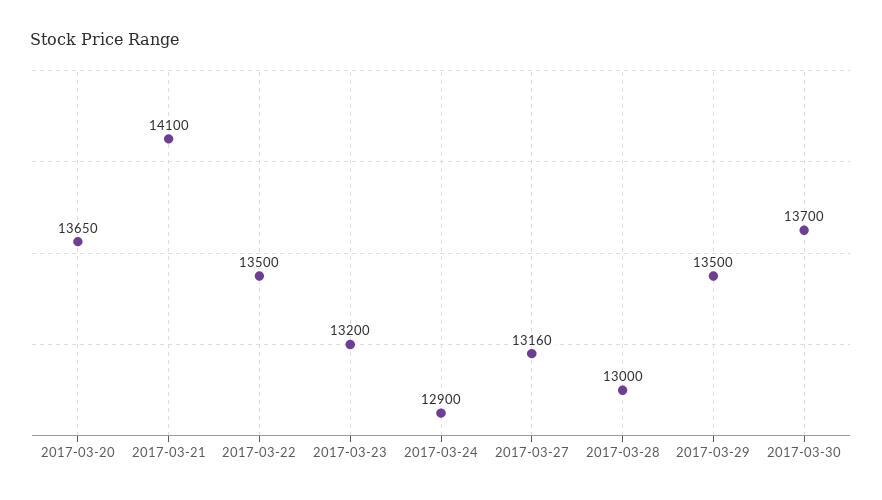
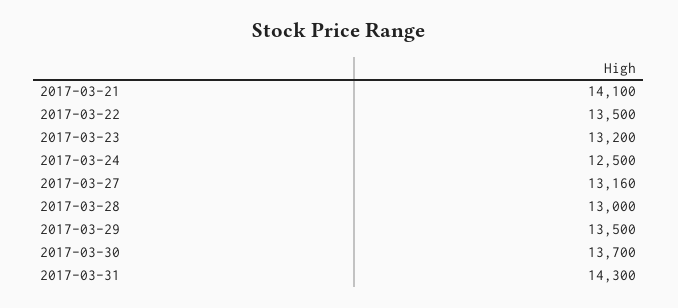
2017-03-20: 13650 -> none
2017-03-24: 12900 -> 12500
2017-03-31: none -> 14300

